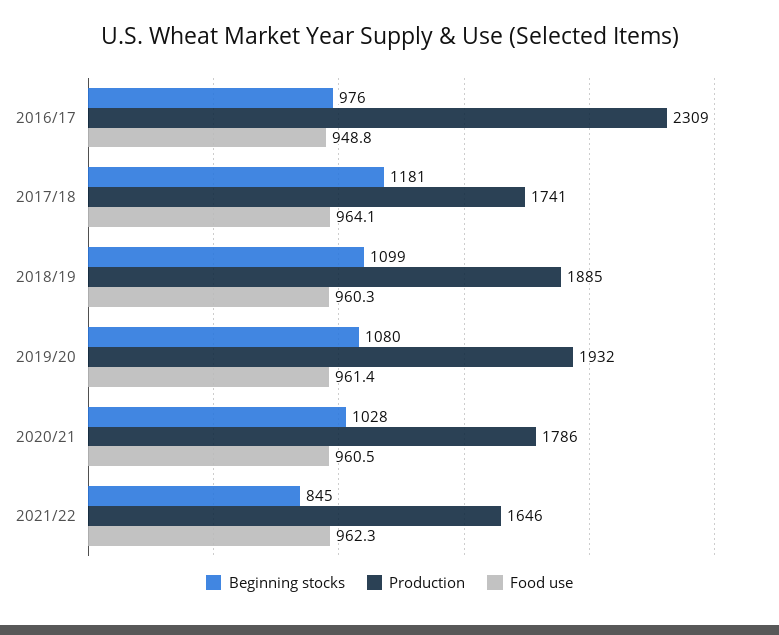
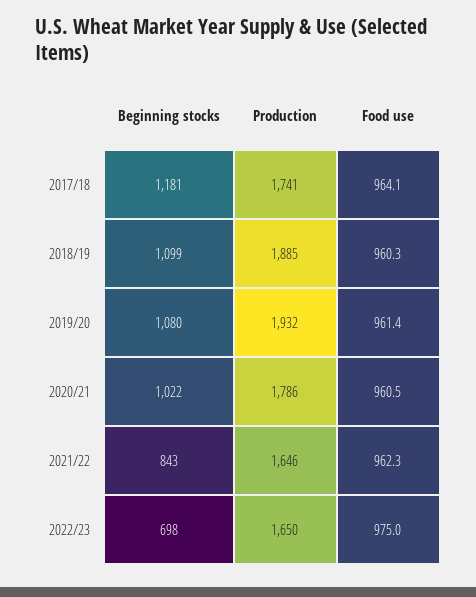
Beginning stocks, 2016/17: 976 -> none
Production, 2016/17: 2309 -> none
Food use, 2016/17: 948.8 -> none
Beginning stocks, 2020/21: 1028 -> 1022
Beginning stocks, 2021/22: 845 -> 843
Beginning stocks, 2022/23: none -> 698
Production, 2022/23: none -> 1650
Food use, 2022/23: none -> 975

